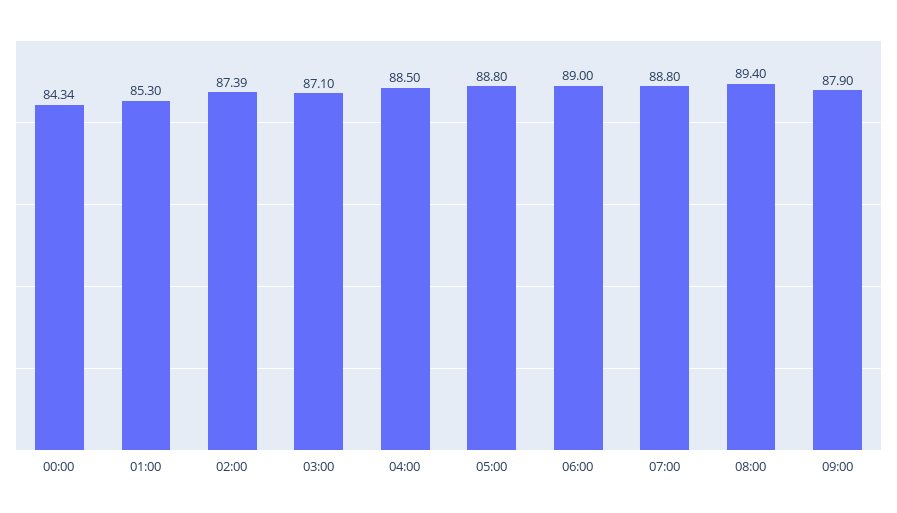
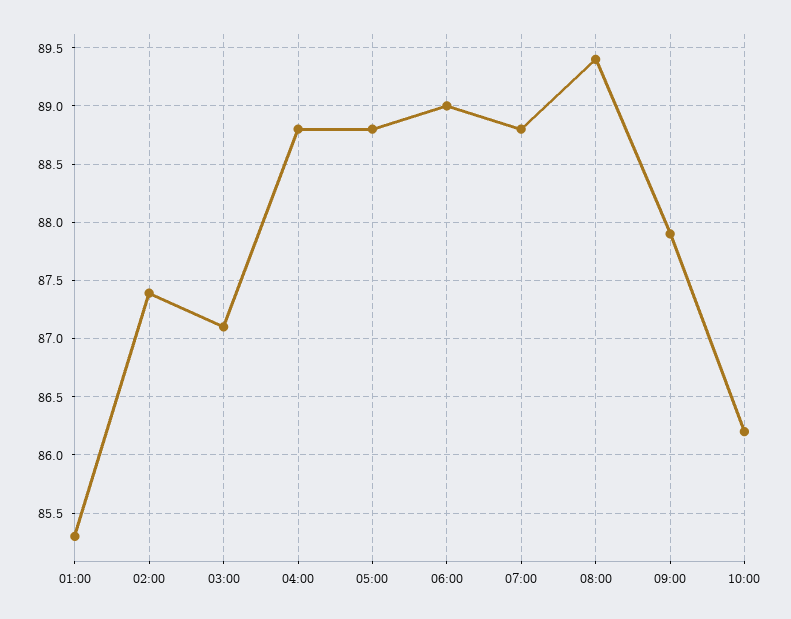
00:00: 84.34 -> none
04:00: 88.5 -> 88.8
10:00: none -> 86.2

